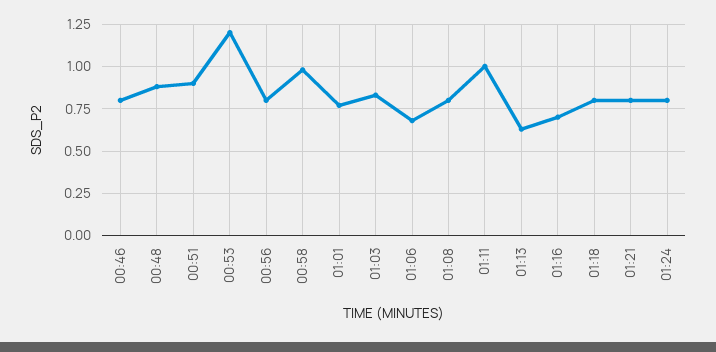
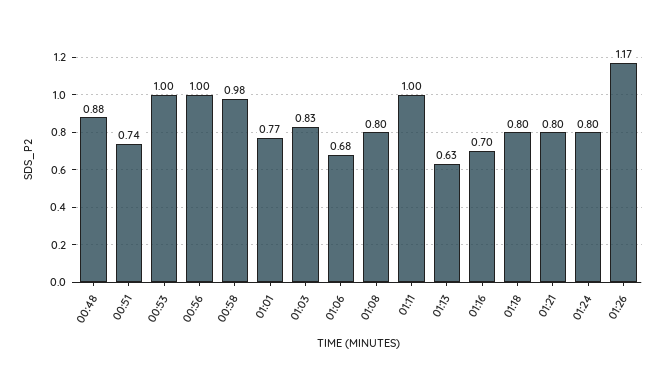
00:46: 0.8 -> none
00:51: 0.9 -> 0.74
00:53: 1.2 -> 1
00:56: 0.8 -> 1
01:26: none -> 1.17

